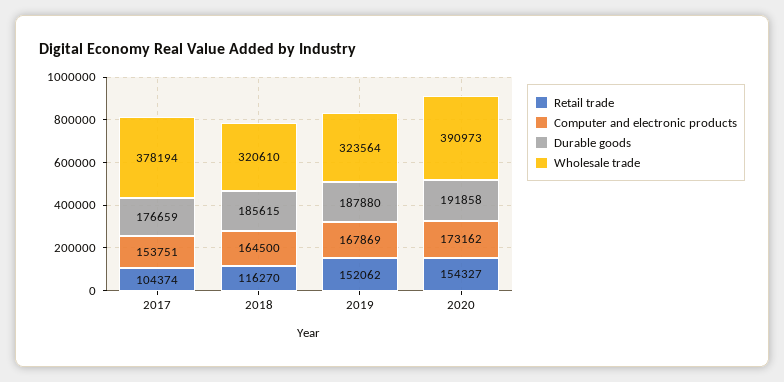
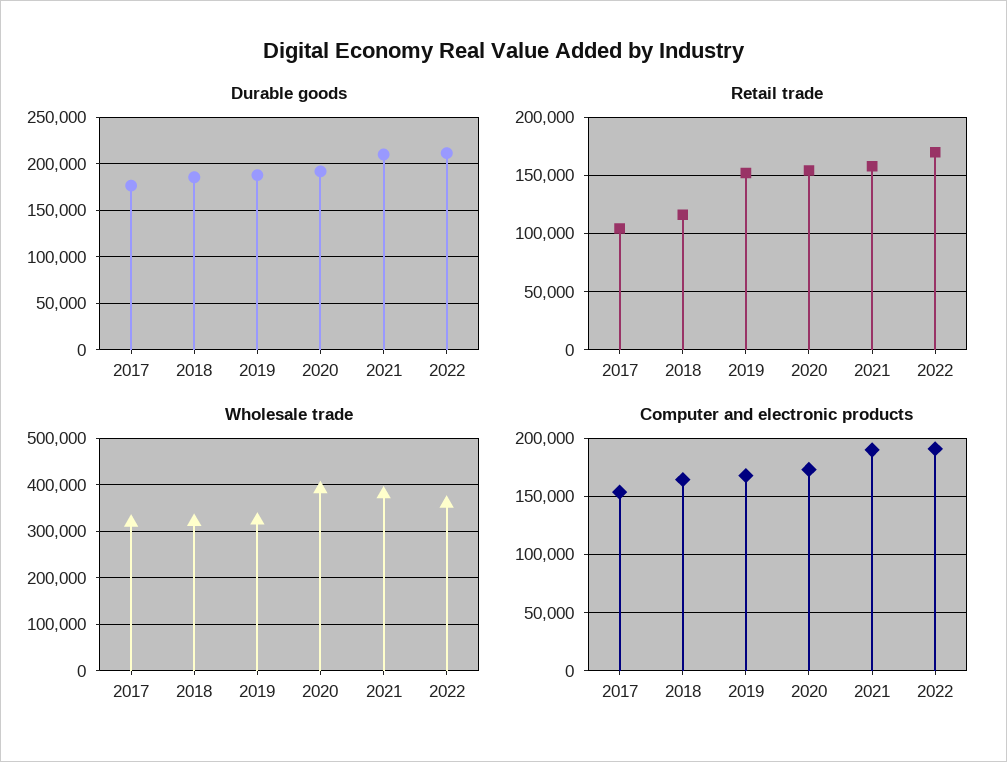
Wholesale trade, 2017: 378194 -> 320000
Durable goods, 2021: none -> 210000
Durable goods, 2022: none -> 210000
Retail trade, 2021: none -> 160000
Retail trade, 2022: none -> 170000
Wholesale trade, 2021: none -> 380000
Wholesale trade, 2022: none -> 360000
Computer and electronic products, 2021: none -> 190000
Computer and electronic products, 2022: none -> 190000

